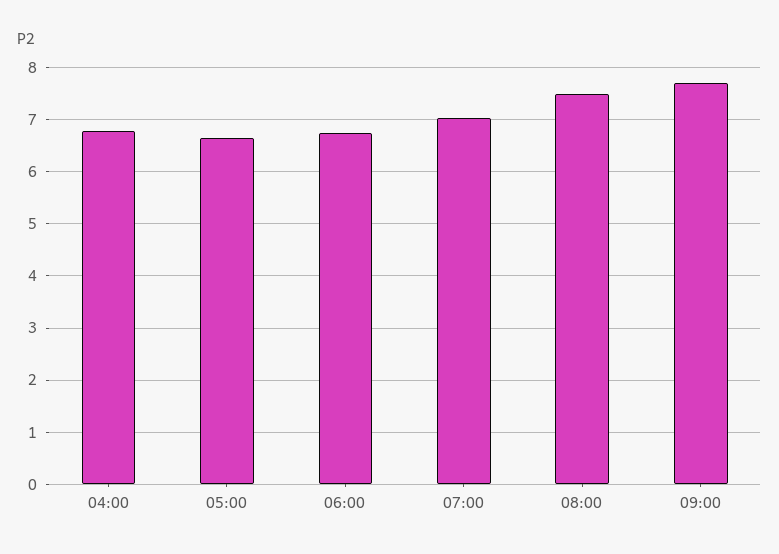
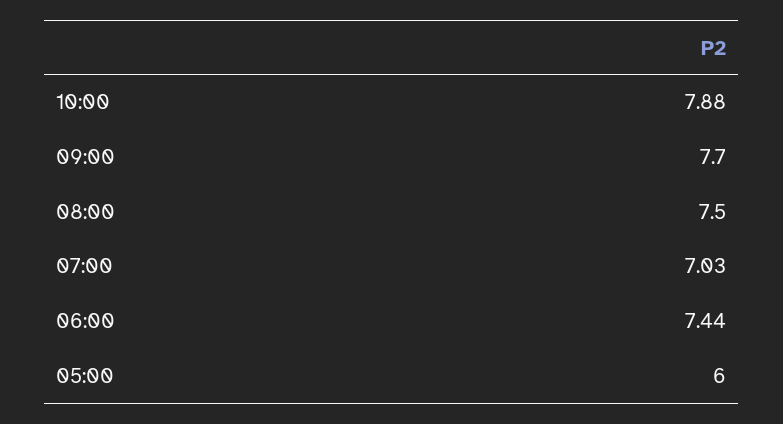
04:00: 6.8 -> none
05:00: 6.6 -> 6
06:00: 6.8 -> 7.44
10:00: none -> 7.88

